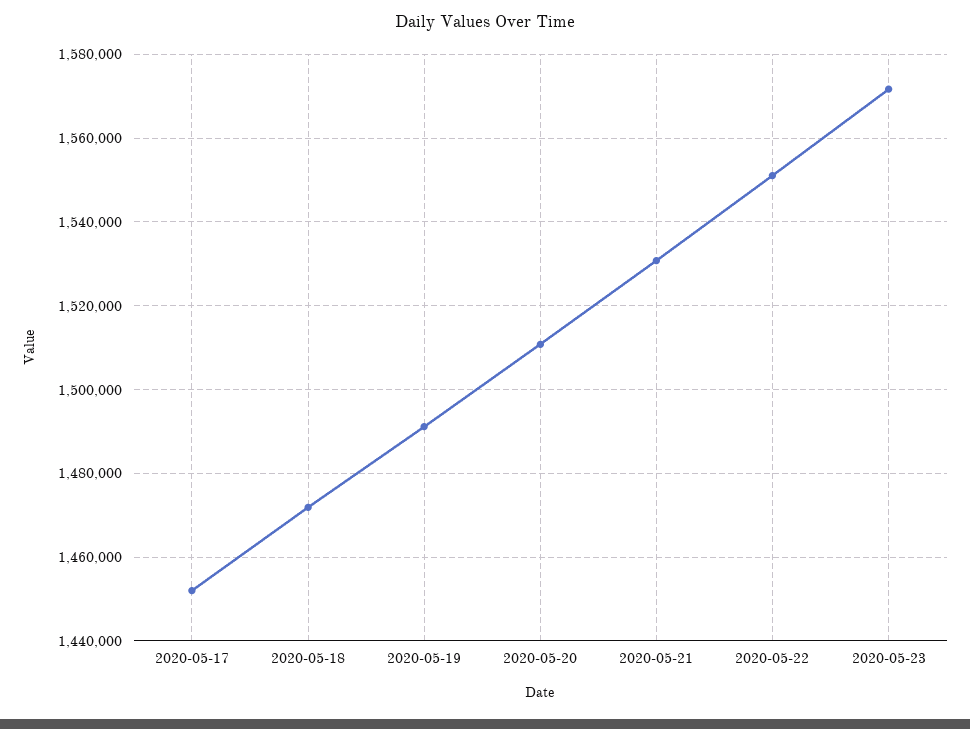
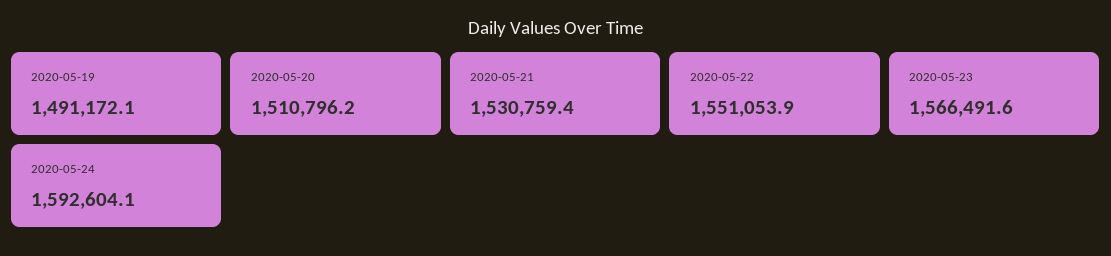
2020-05-17: 1452000 -> none
2020-05-18: 1472000 -> none
2020-05-23: 1572000 -> 1566491.6
2020-05-24: none -> 1592604.1

